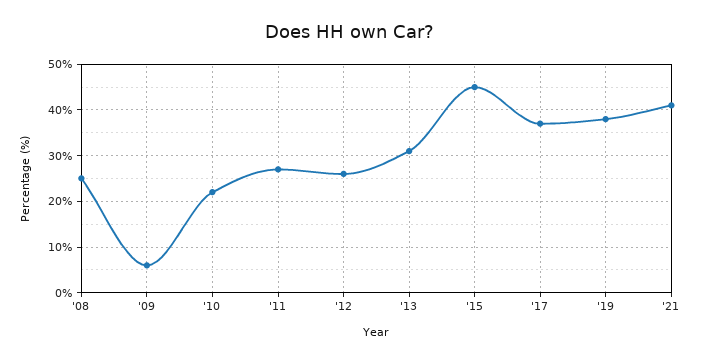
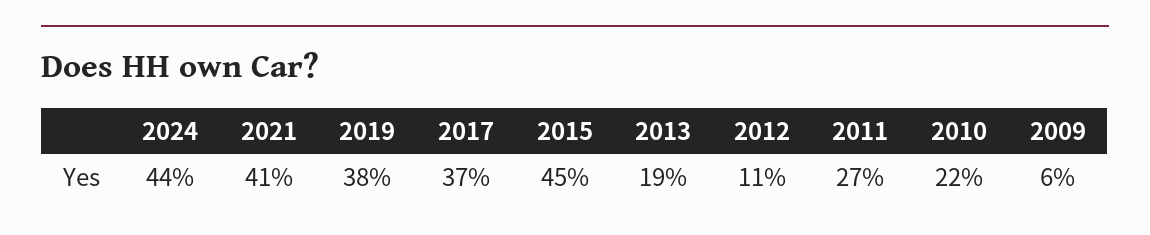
'08: 25 -> none
'12: 25 -> 11
'13: 30 -> 19
2024: none -> 44

